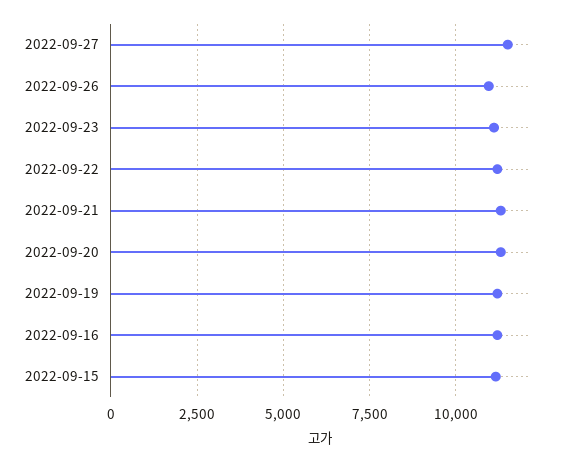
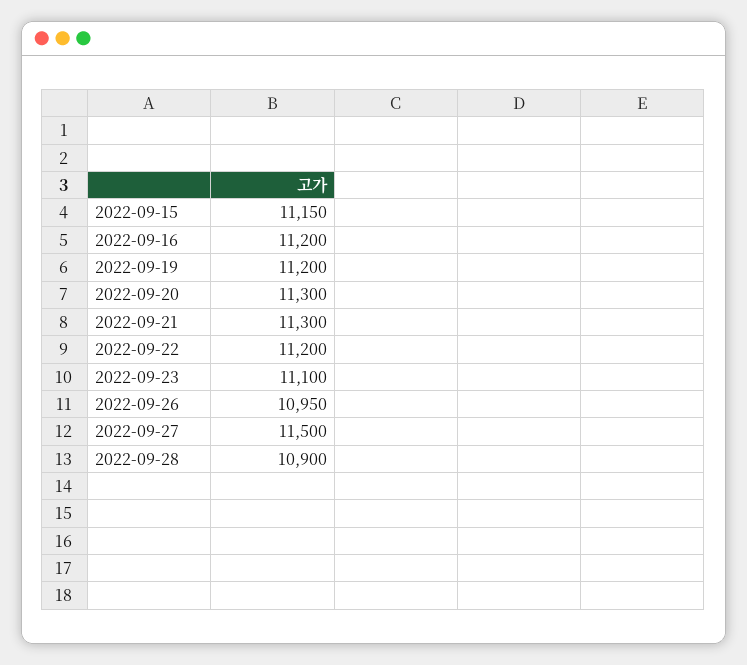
2022-09-28: none -> 10900

